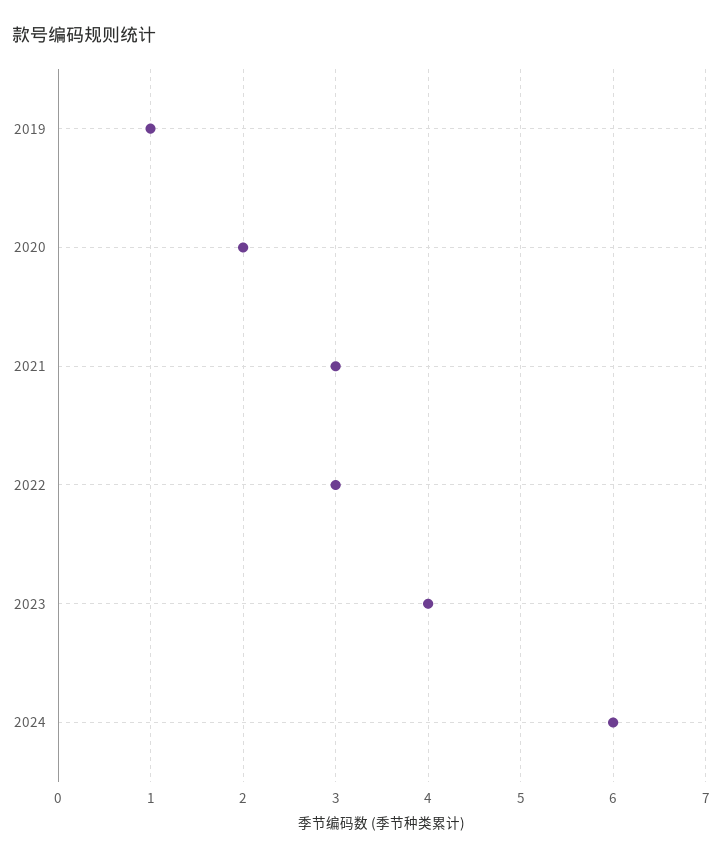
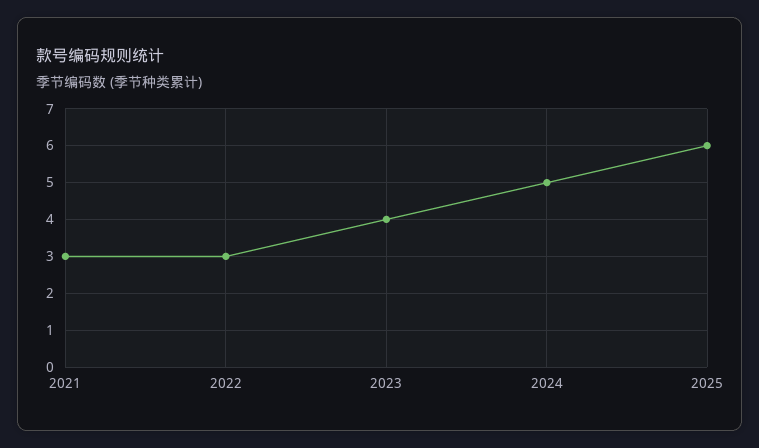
2019: 1 -> none
2020: 2 -> none
2024: 6 -> 5
2025: none -> 6

